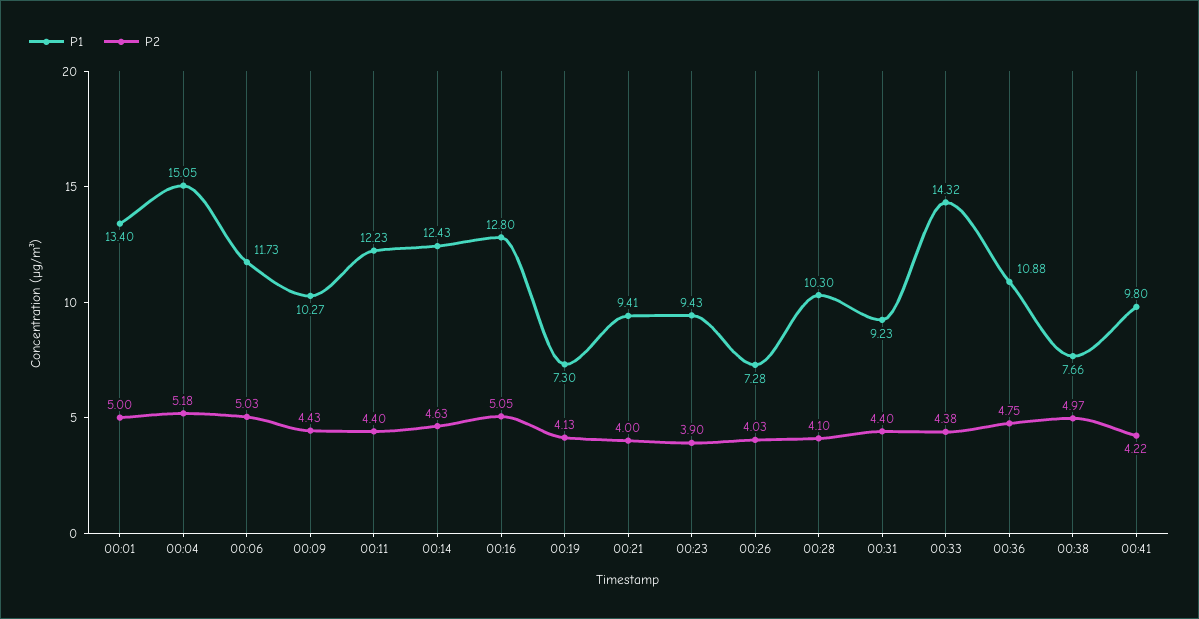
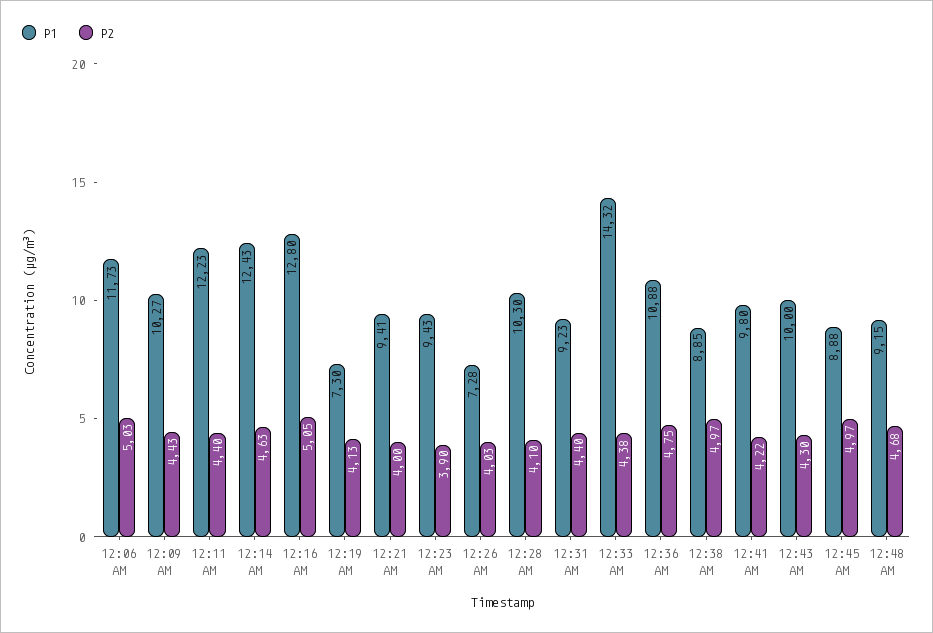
P1, 00:01: 13.4 -> none
P2, 00:01: 5 -> none
P1, 00:04: 15.05 -> none
P2, 00:04: 5.18 -> none
P1, 00:38: 7.66 -> 8.85
P1, 12:43 AM: none -> 10
P2, 12:43 AM: none -> 4.3
P1, 12:45 AM: none -> 8.88
P2, 12:45 AM: none -> 4.97
P1, 12:48 AM: none -> 9.15
P2, 12:48 AM: none -> 4.68

